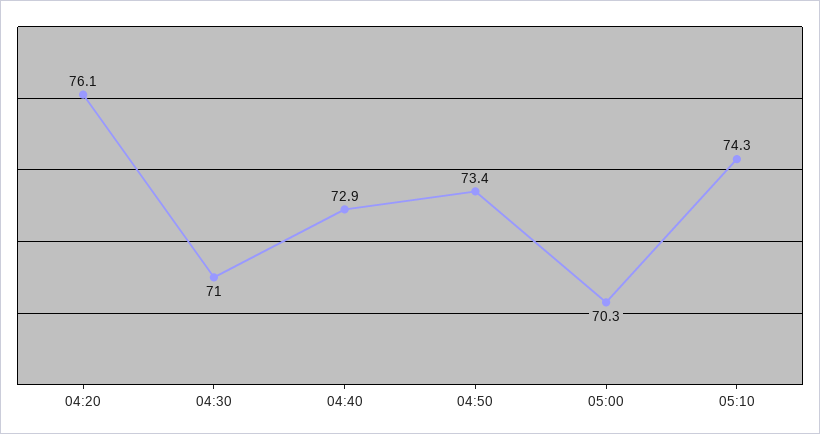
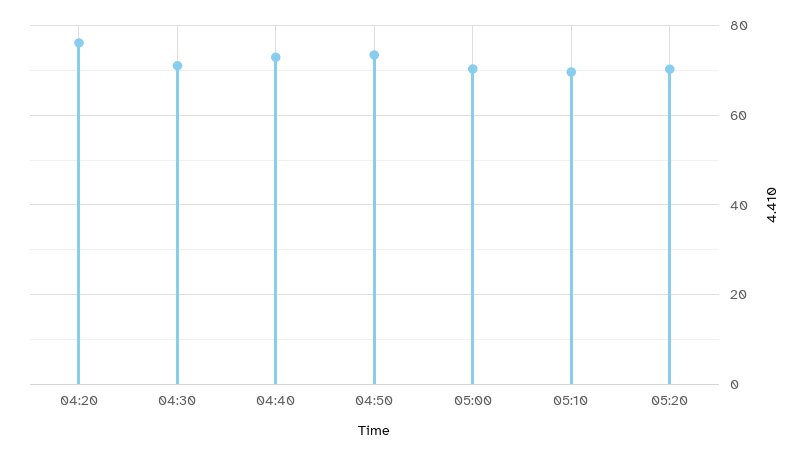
05:10: 74.3 -> 70
05:20: none -> 70

